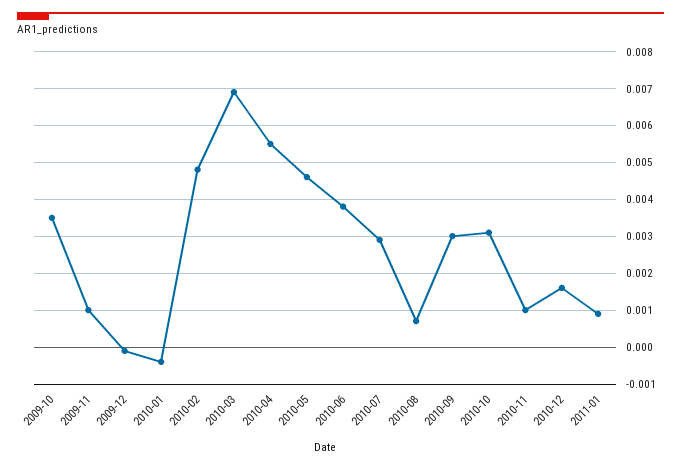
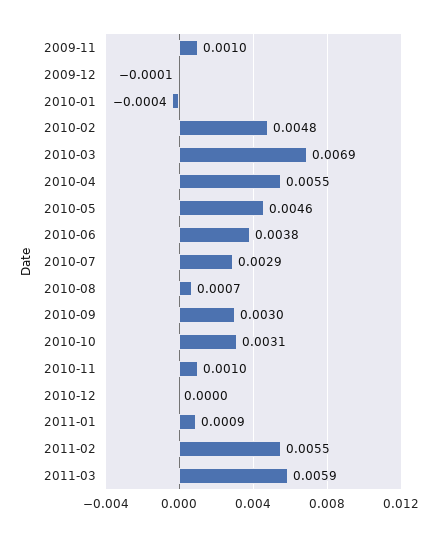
2009-10: 0.0035 -> none
2010-12: 0.0015 -> 0
2011-02: none -> 0.0055
2011-03: none -> 0.0059

